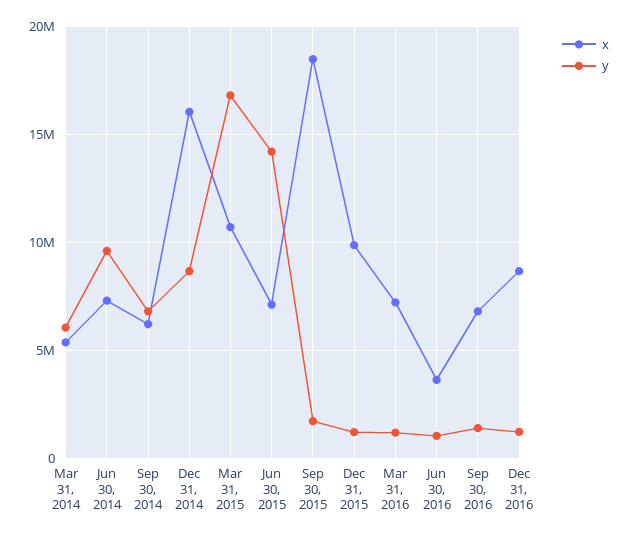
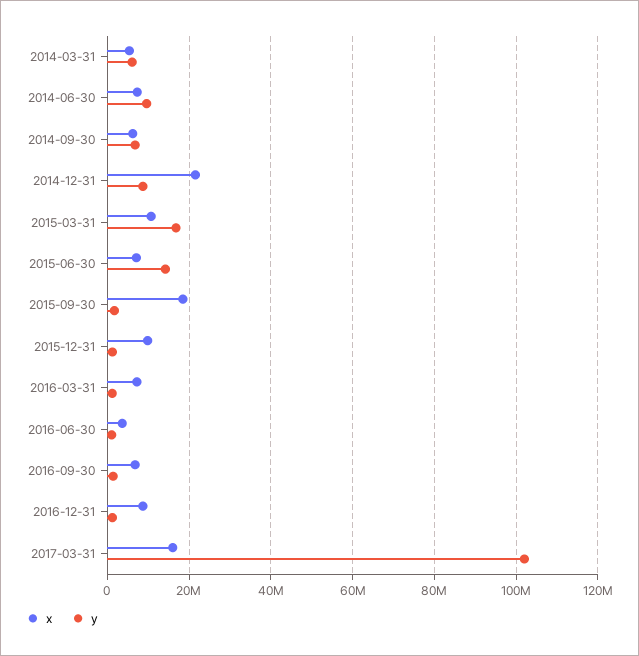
x, Dec 31, 2014: 16000000 -> 22000000
x, 2017-03-31: none -> 16000000
y, 2017-03-31: none -> 102000000

